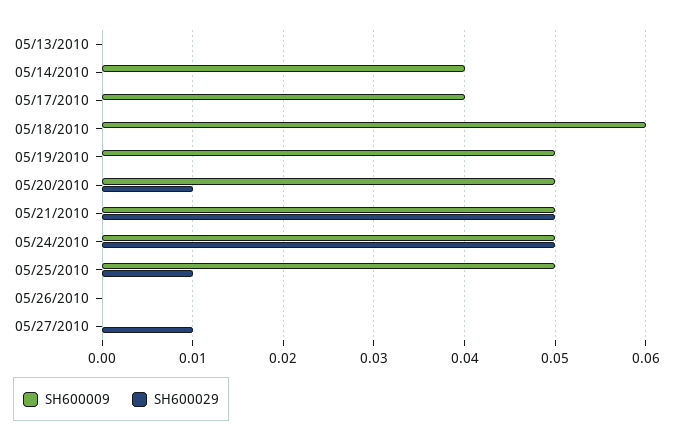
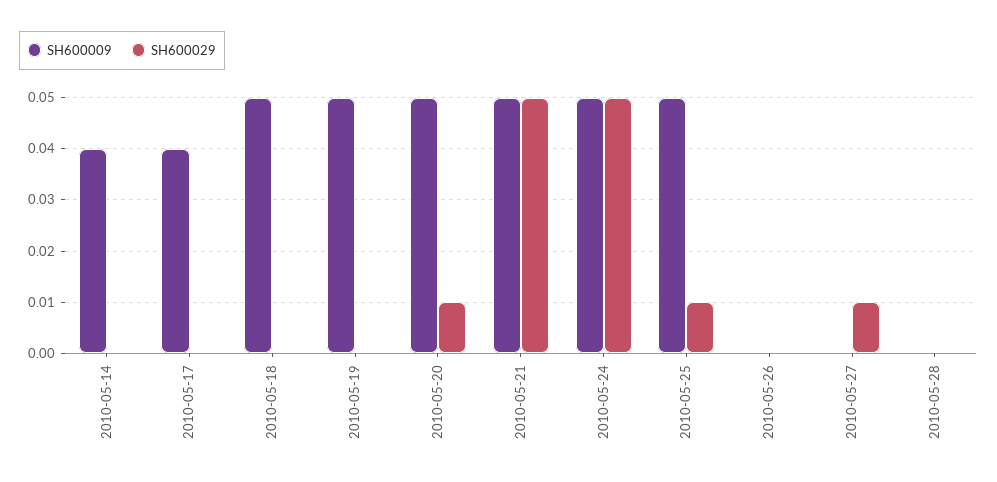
SH600009, 05/13/2010: 0 -> none
SH600029, 05/13/2010: 0 -> none
SH600009, 05/18/2010: 0.06 -> 0.05
SH600009, 2010-05-28: none -> 0
SH600029, 2010-05-28: none -> 0

